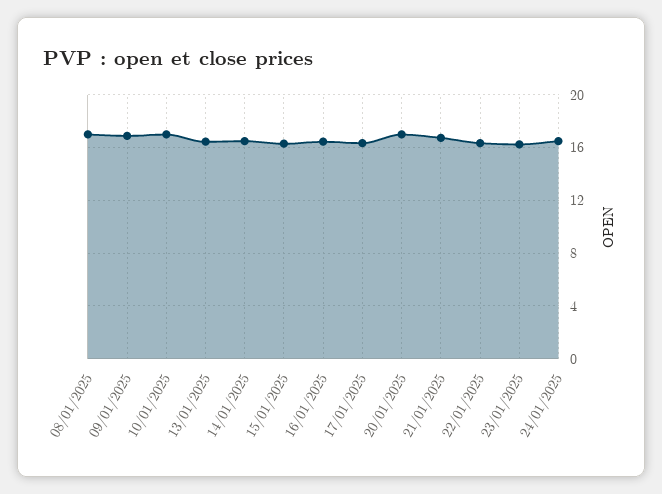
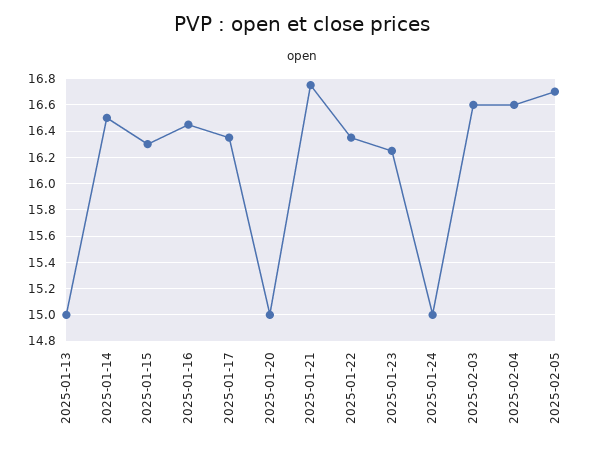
08/01/2025: 17 -> none
09/01/2025: 17 -> none
10/01/2025: 17 -> none
13/01/2025: 16.5 -> 15
20/01/2025: 17 -> 15
24/01/2025: 16.5 -> 15
2025-02-03: none -> 16.6
2025-02-04: none -> 16.6
2025-02-05: none -> 16.7

